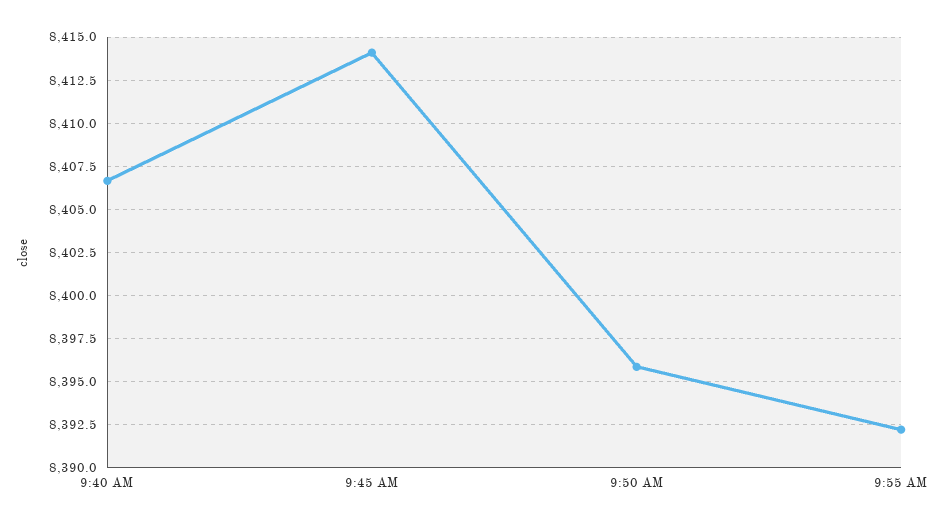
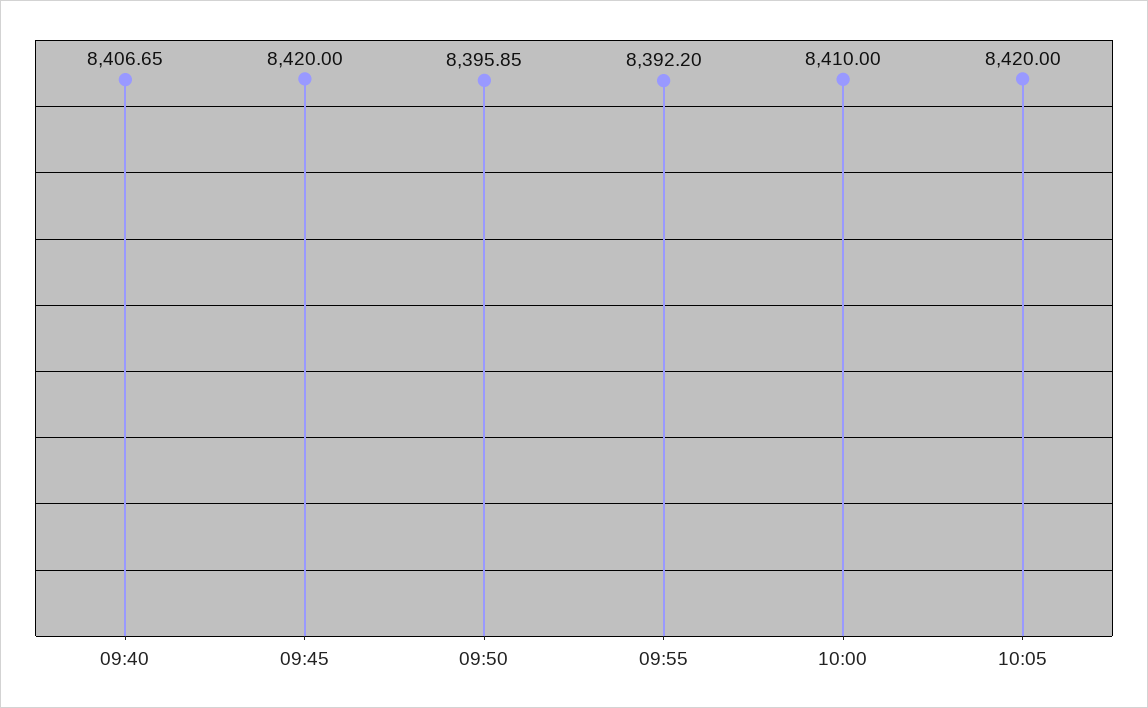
9:45 AM: 8414 -> 8420
10:00: none -> 8410
10:05: none -> 8420

